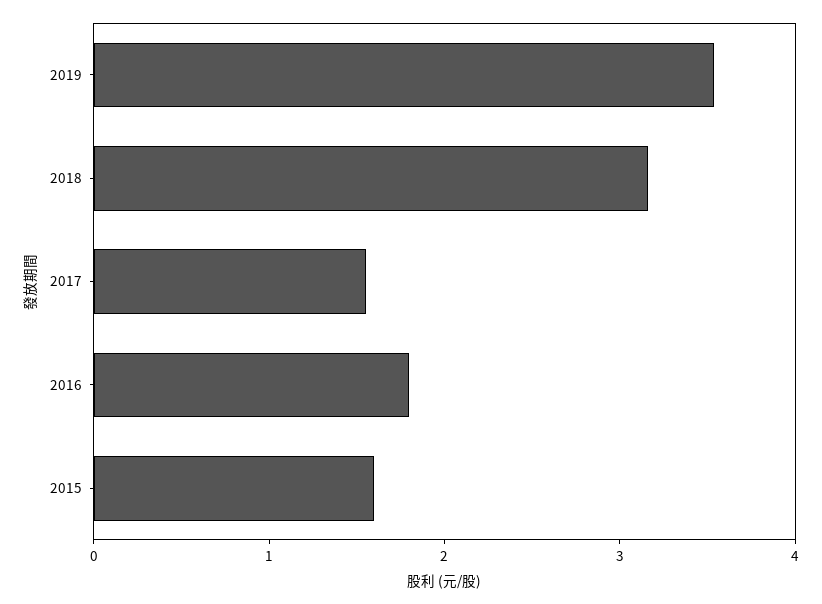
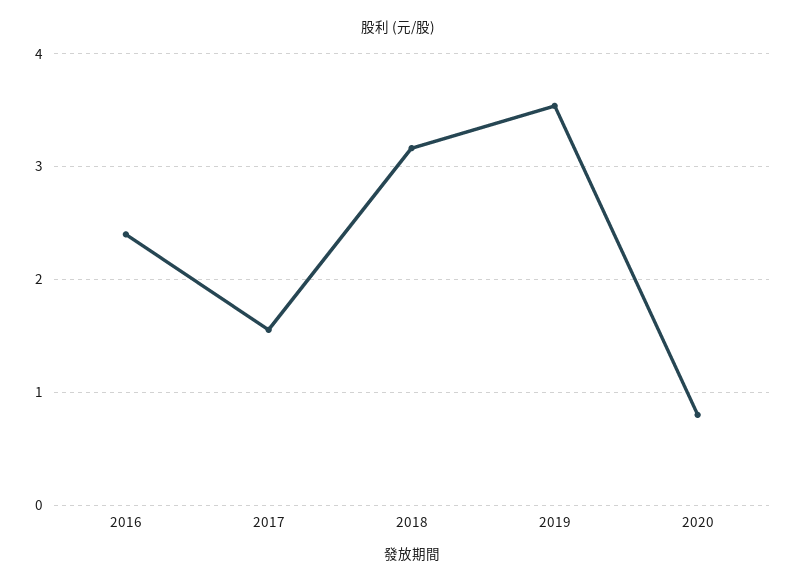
2016: 1.8 -> 2.4
2015: 1.6 -> none
2020: none -> 0.8

